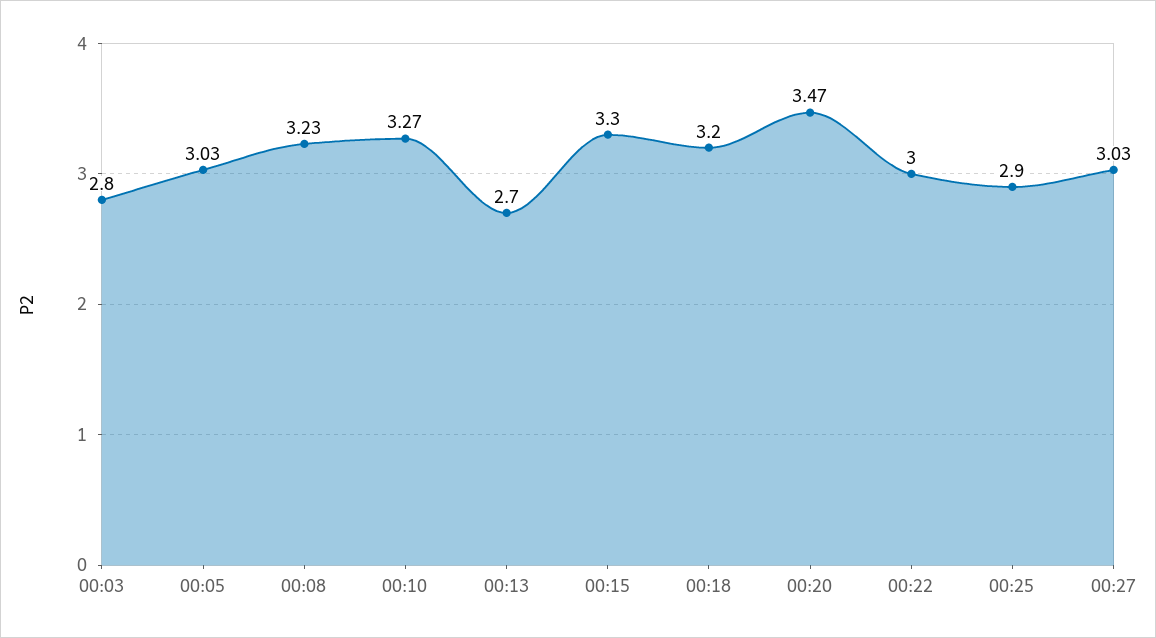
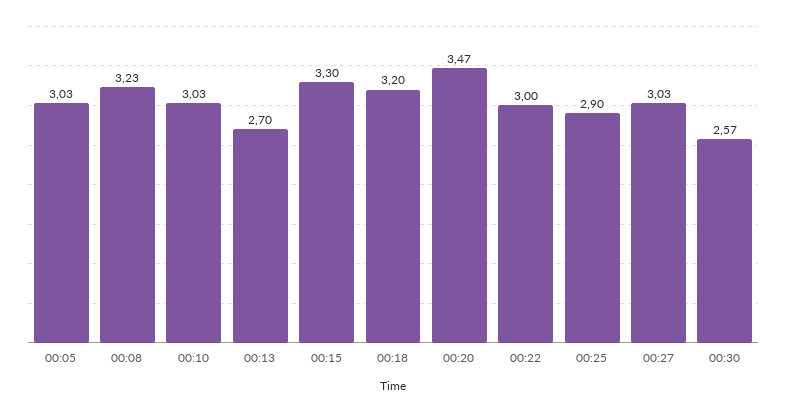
00:03: 2.8 -> none
00:10: 3.27 -> 3.03
00:30: none -> 2.57

